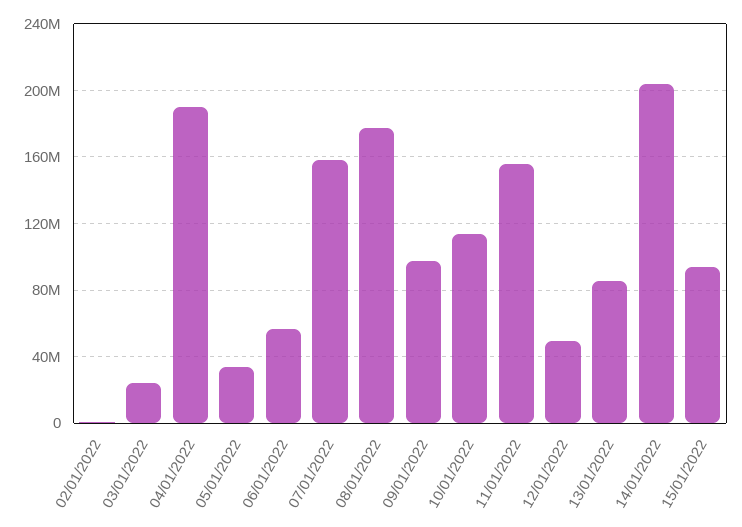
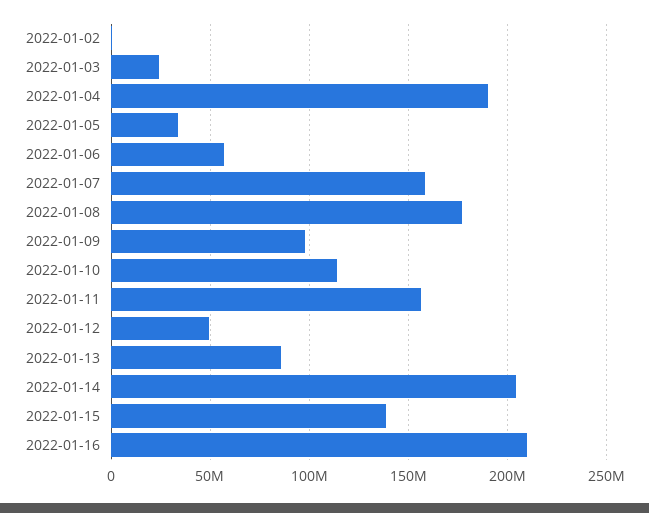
15/01/2022: 95000000 -> 140000000
2022-01-16: none -> 210000000

